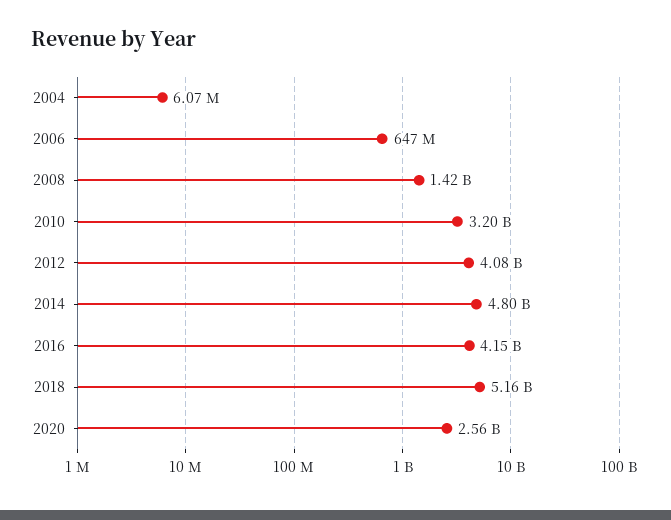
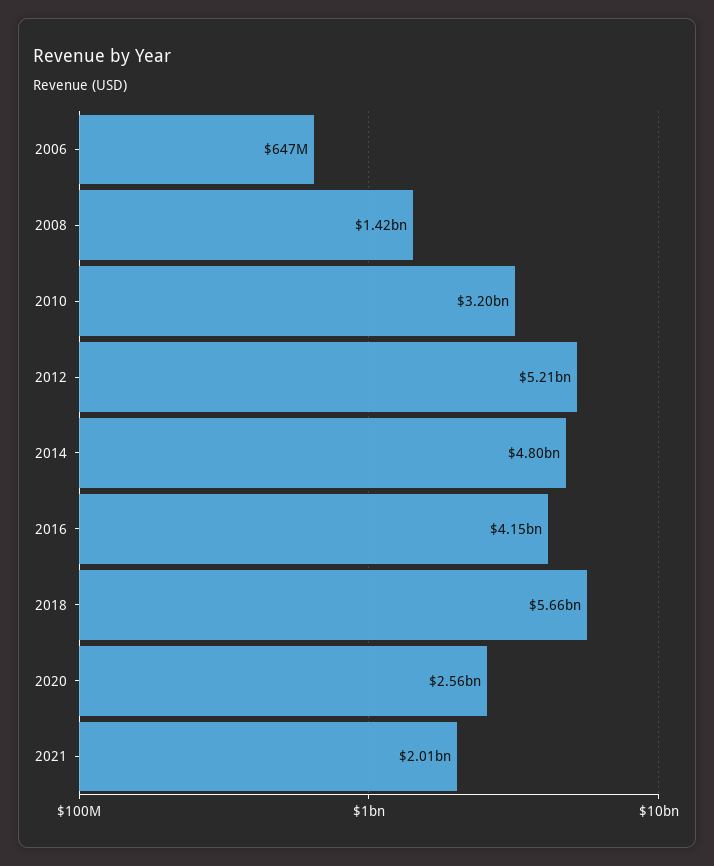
2004: 6070000 -> none
2012: 4080000000 -> 5210000000
2018: 5160000000 -> 5660000000
2021: none -> 2010000000

